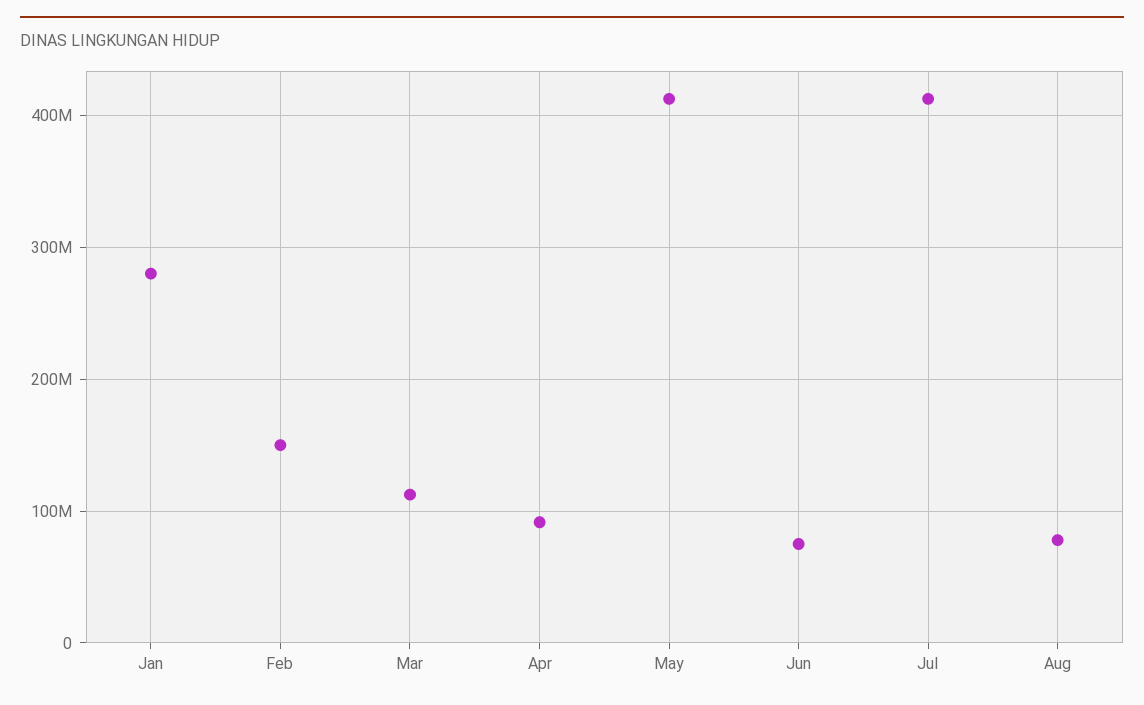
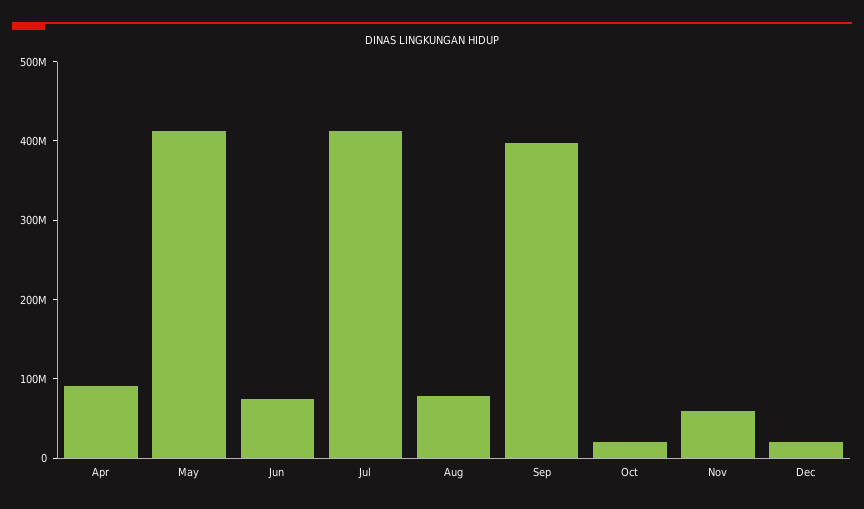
Jan: 280000000 -> none
Feb: 150000000 -> none
Mar: 110000000 -> none
Sep: none -> 400000000
Oct: none -> 20000000
Nov: none -> 60000000
Dec: none -> 20000000

